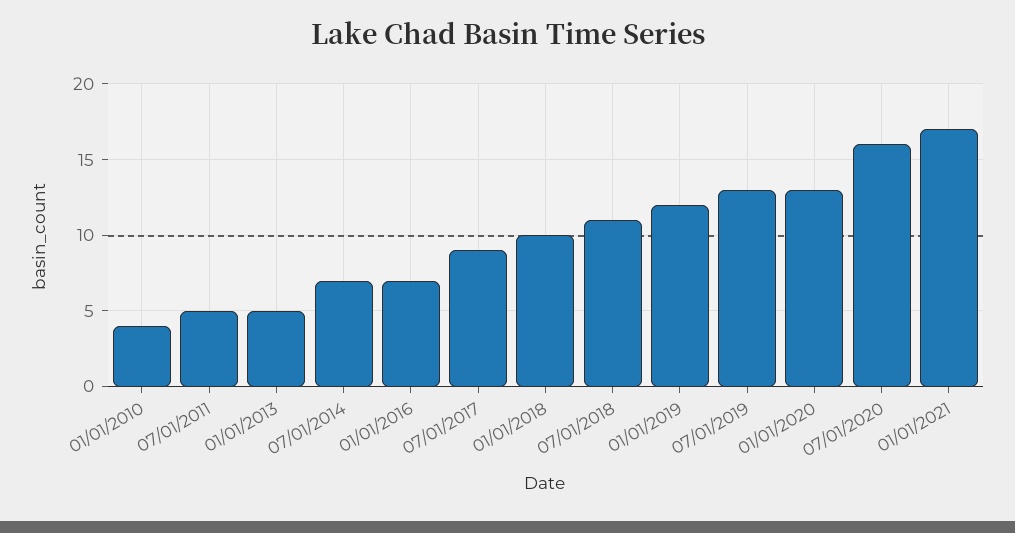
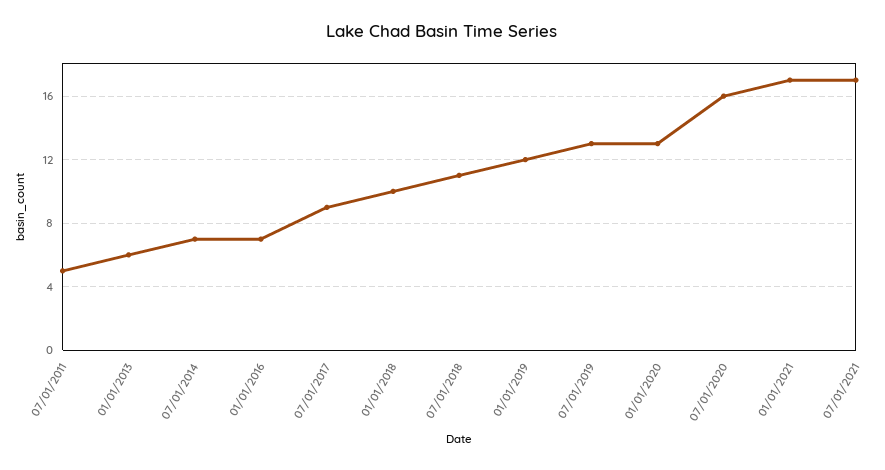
01/01/2010: 4 -> none
01/01/2013: 5 -> 6
07/01/2021: none -> 17

